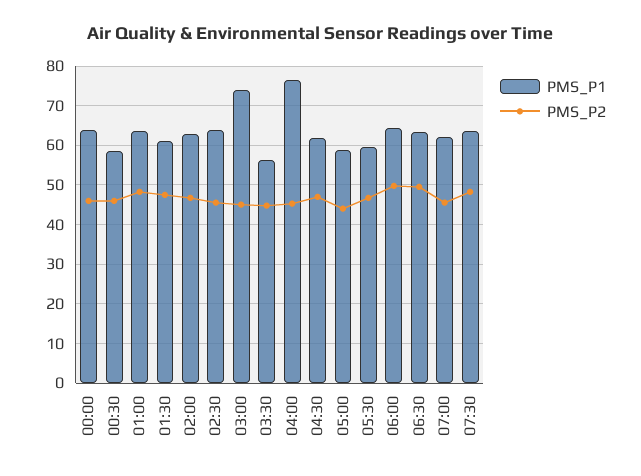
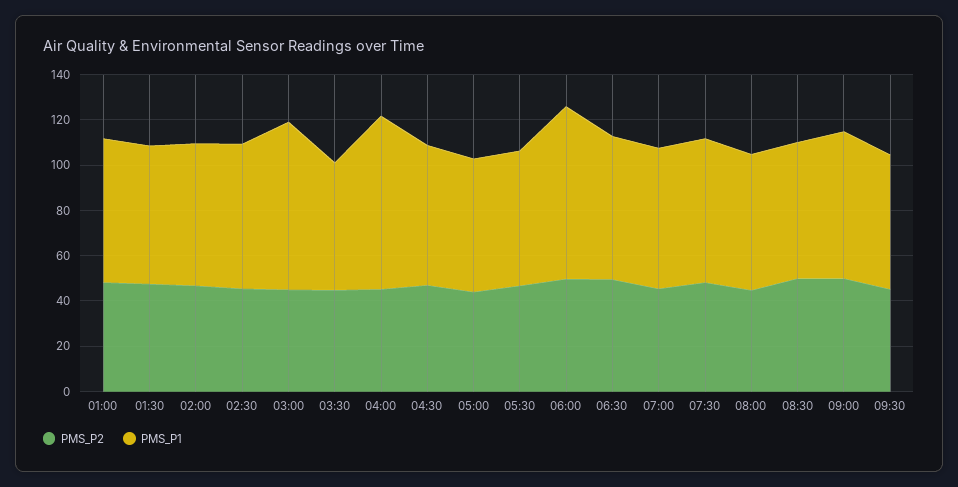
PMS_P1, 00:00: 64 -> none
PMS_P2, 00:00: 46 -> none
PMS_P1, 00:30: 58 -> none
PMS_P2, 00:30: 46 -> none
PMS_P1, 06:00: 64 -> 75
PMS_P2, 08:00: none -> 45
PMS_P1, 08:00: none -> 60
PMS_P2, 08:30: none -> 50
PMS_P1, 08:30: none -> 60
PMS_P2, 09:00: none -> 50
PMS_P1, 09:00: none -> 65
PMS_P2, 09:30: none -> 45
PMS_P1, 09:30: none -> 60

